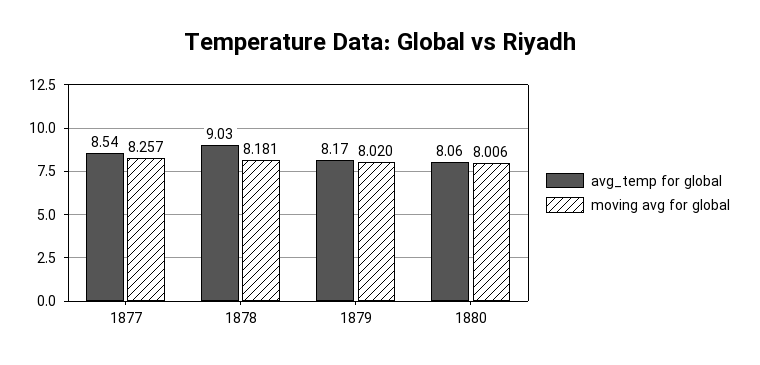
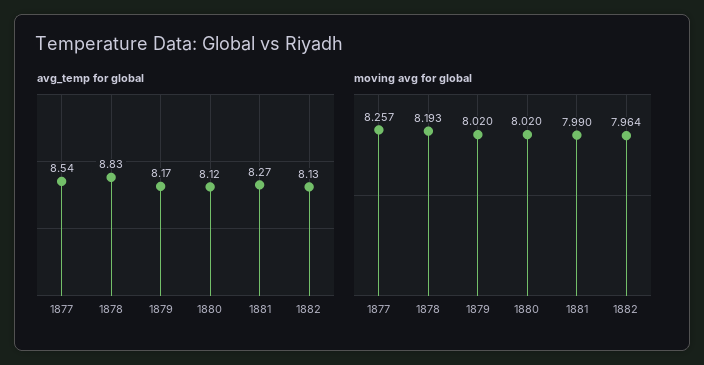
avg_temp for global, 1878: 9.03 -> 8.83
moving avg for global, 1878: 8.181 -> 8.193
avg_temp for global, 1880: 8.06 -> 8.12
moving avg for global, 1880: 8.006 -> 8.02
avg_temp for global, 1881: none -> 8.27
avg_temp for global, 1882: none -> 8.13
moving avg for global, 1881: none -> 7.99
moving avg for global, 1882: none -> 7.964

